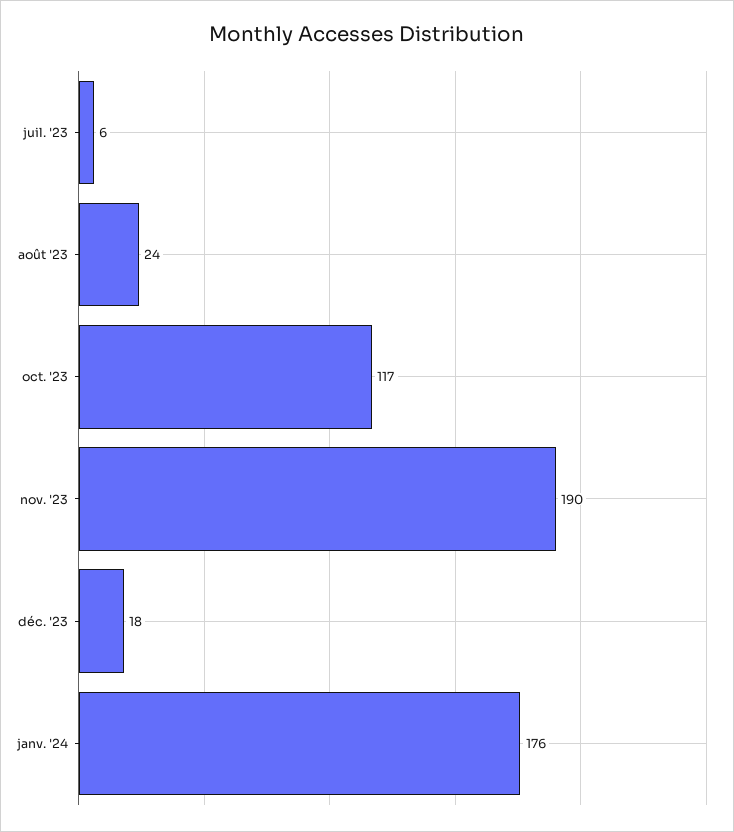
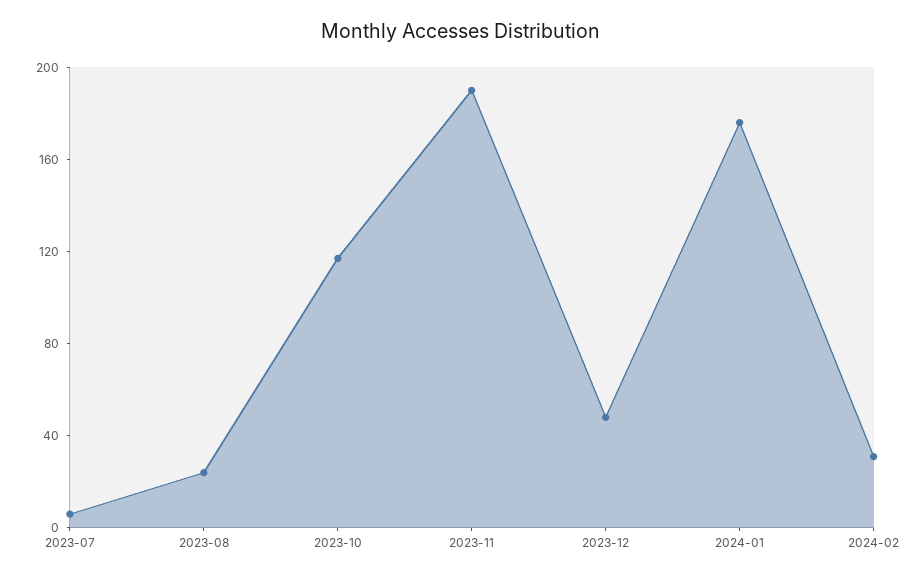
déc. '23: 18 -> 50
2024-02: none -> 30

